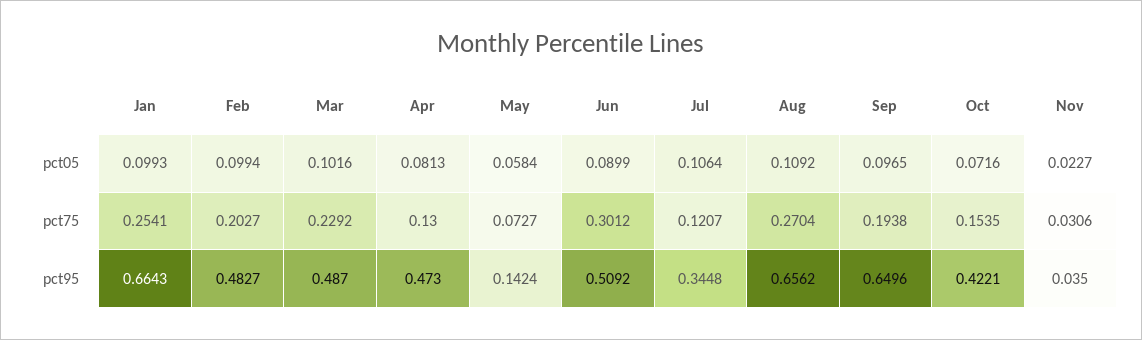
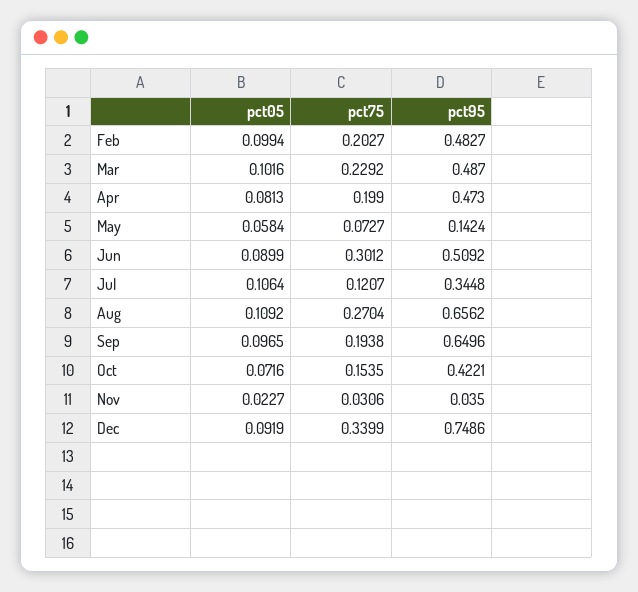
Jan, pct05: 0.0993 -> none
Jan, pct75: 0.2541 -> none
Apr, pct75: 0.13 -> 0.199
Jan, pct95: 0.6643 -> none
Dec, pct05: none -> 0.0919
Dec, pct75: none -> 0.3399
Dec, pct95: none -> 0.7486

